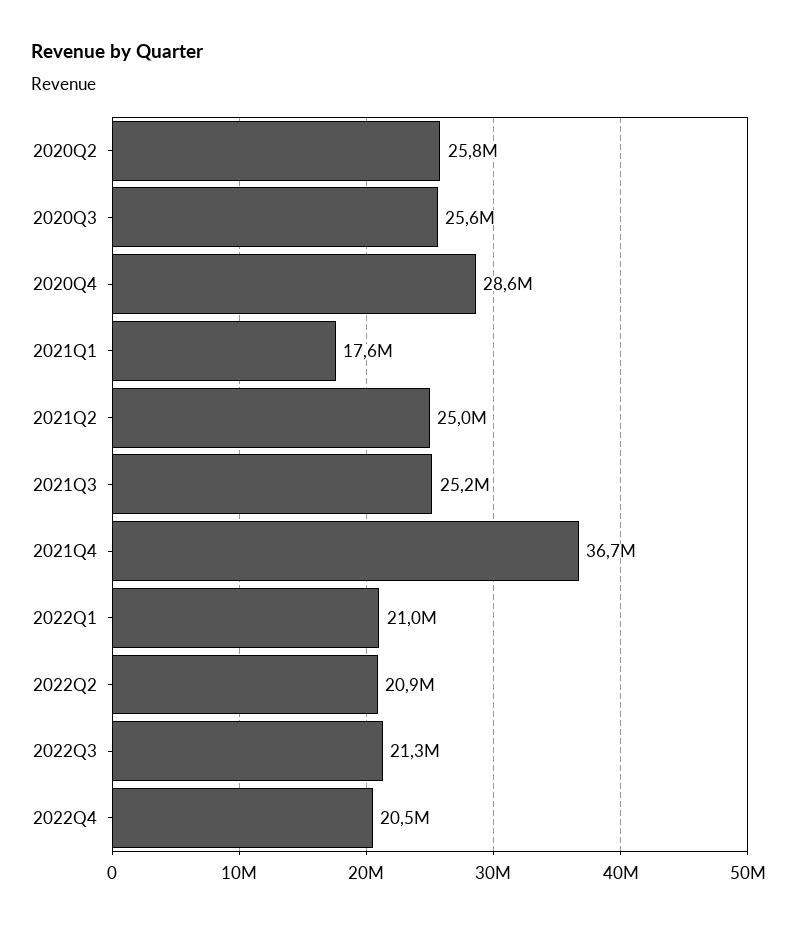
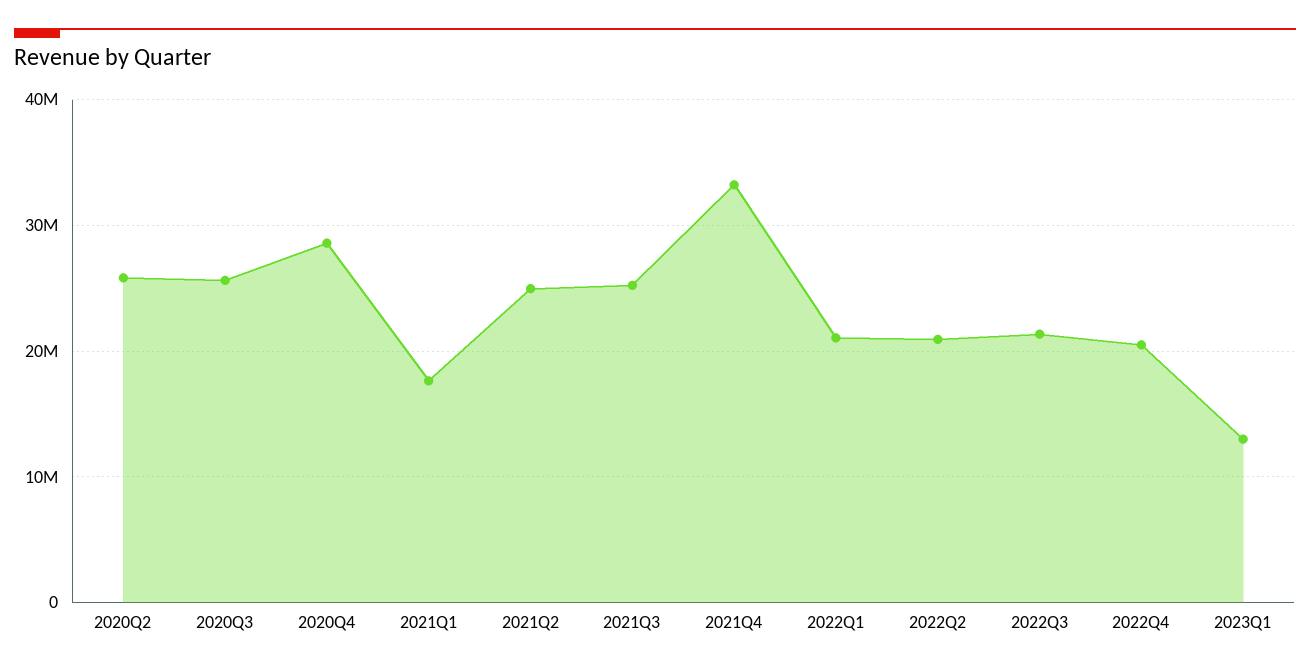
2021Q4: 36700000 -> 33000000
2023Q1: none -> 13000000

